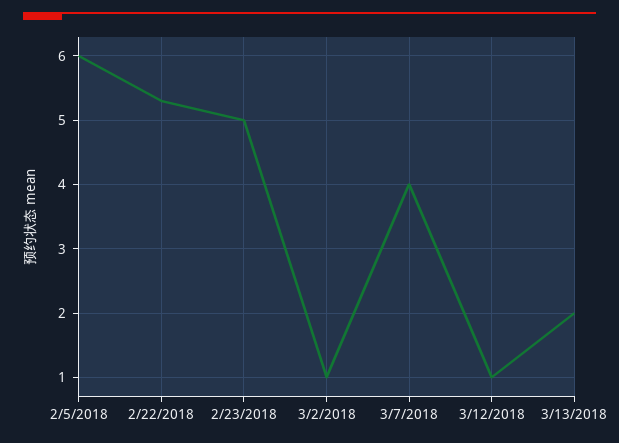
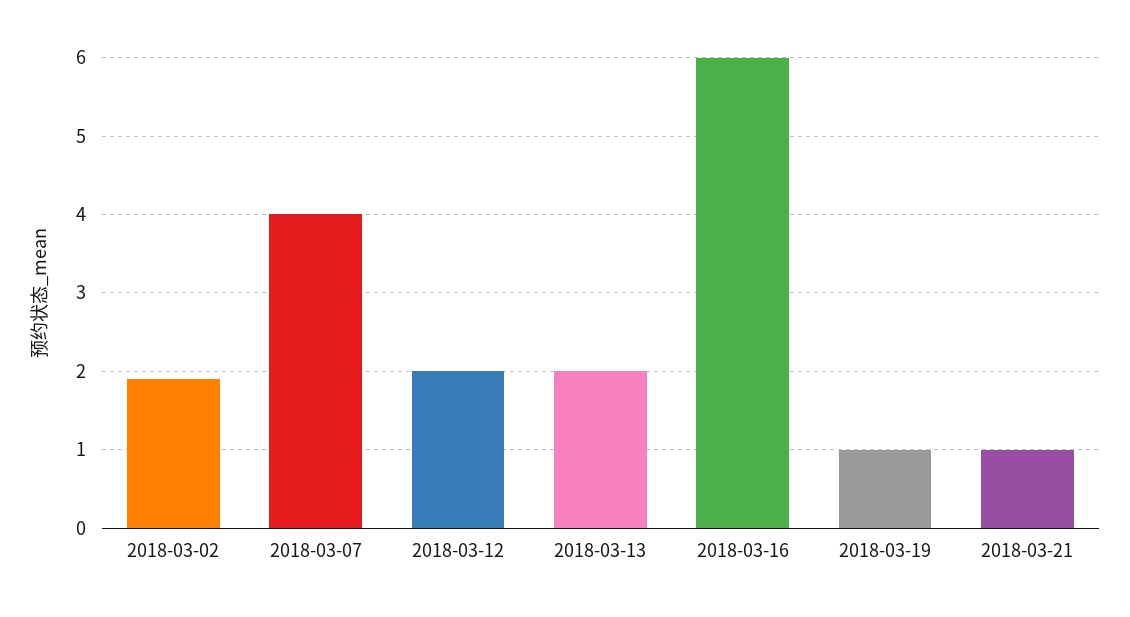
2/5/2018: 6 -> none
2/22/2018: 5.3 -> none
2/23/2018: 5 -> none
3/2/2018: 1 -> 1.9
3/12/2018: 1 -> 2
2018-03-16: none -> 6
2018-03-19: none -> 1
2018-03-21: none -> 1

